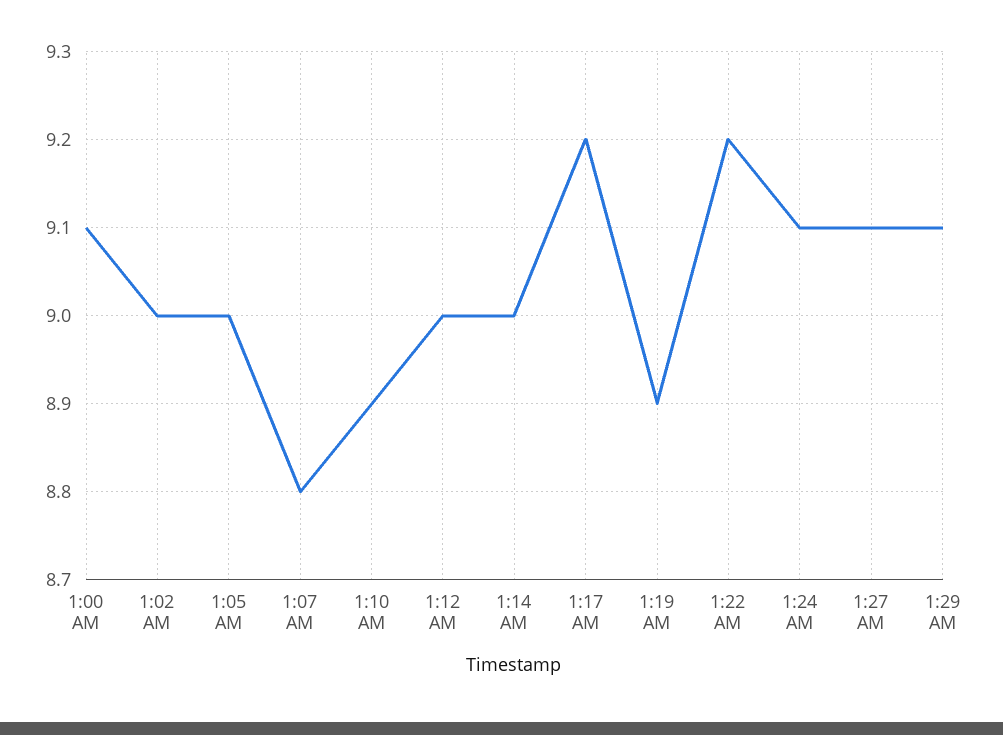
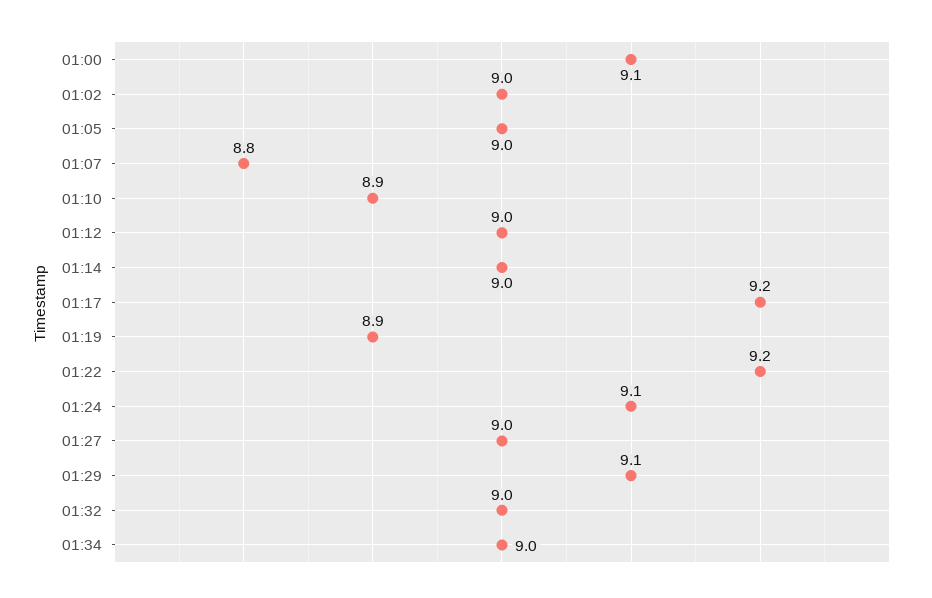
1:27 AM: 9.1 -> 9
01:32: none -> 9
01:34: none -> 9

